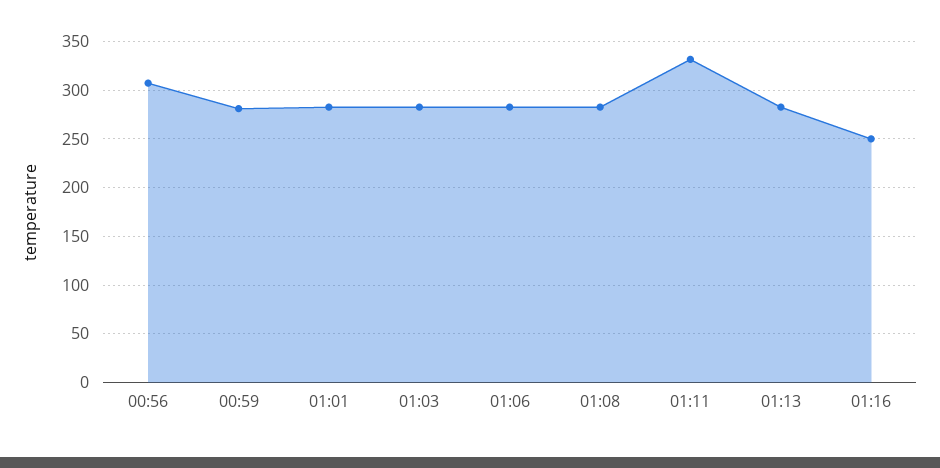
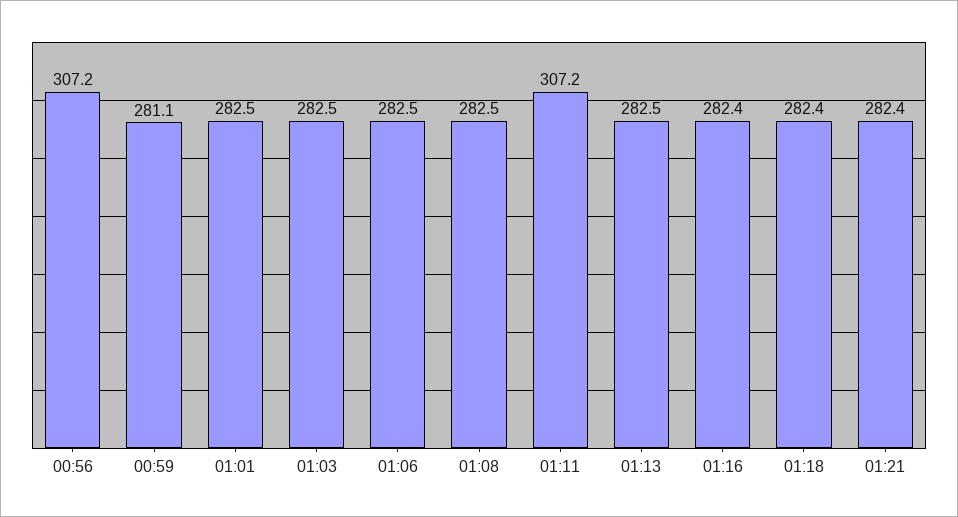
01:11: 330 -> 307.2
01:16: 250 -> 282.4
01:18: none -> 282.4
01:21: none -> 282.4

